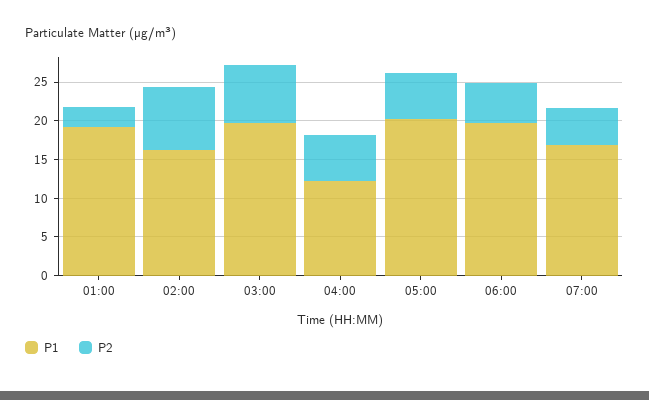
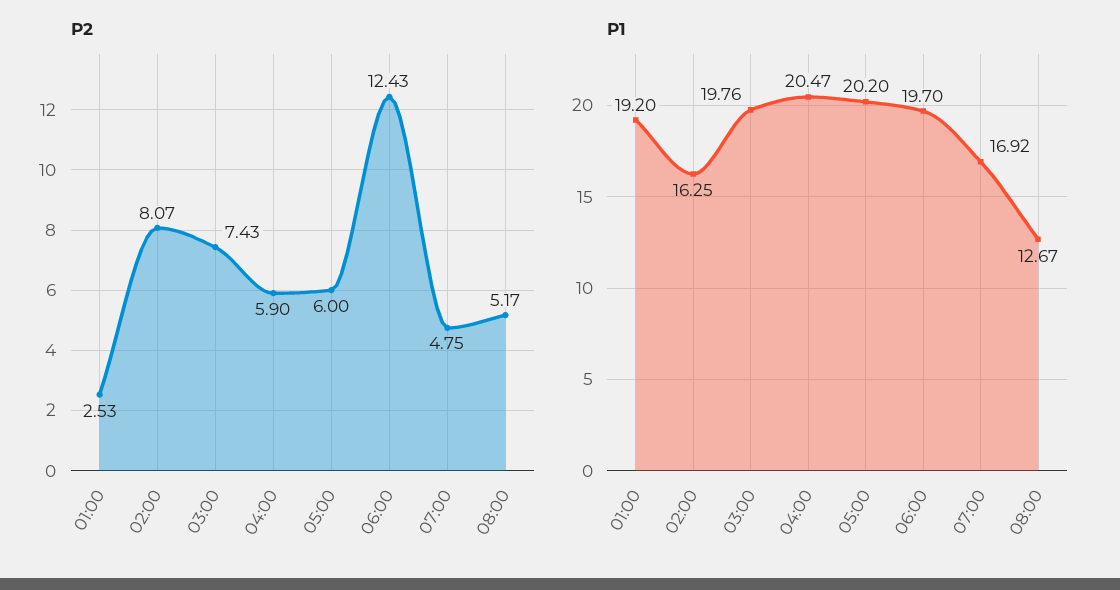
P1, 04:00: 12.5 -> 20.47
P2, 06:00: 5 -> 12.43
P2, 08:00: none -> 5.17
P1, 08:00: none -> 12.67

